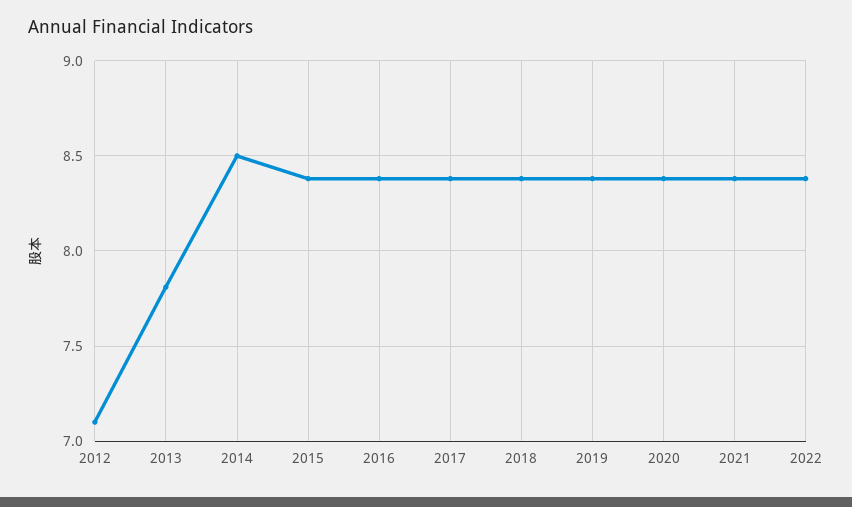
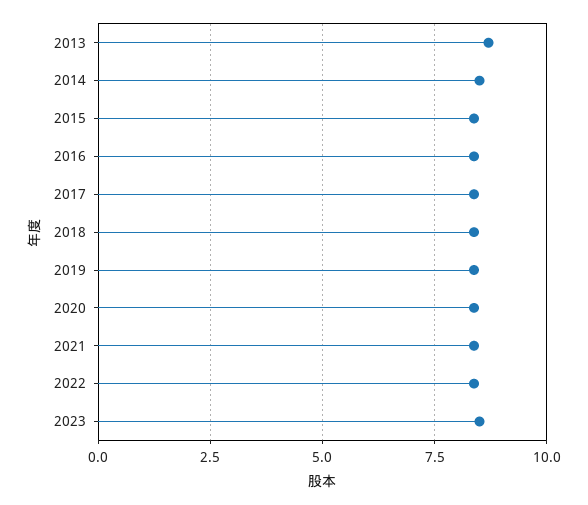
2012: 7.1 -> none
2013: 7.8 -> 8.75
2023: none -> 8.5

